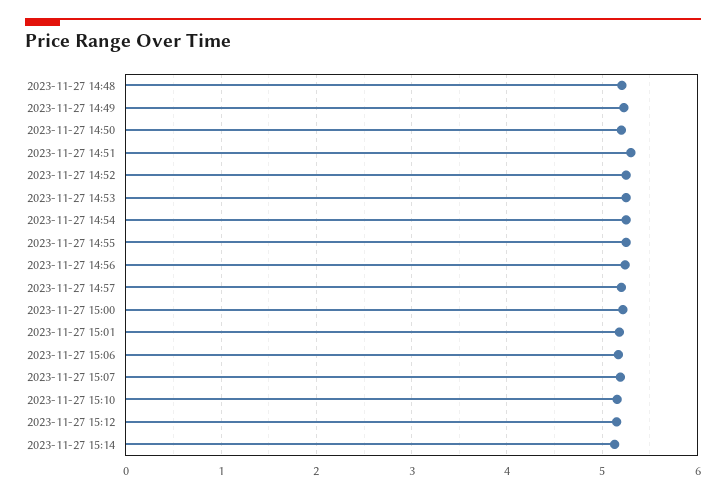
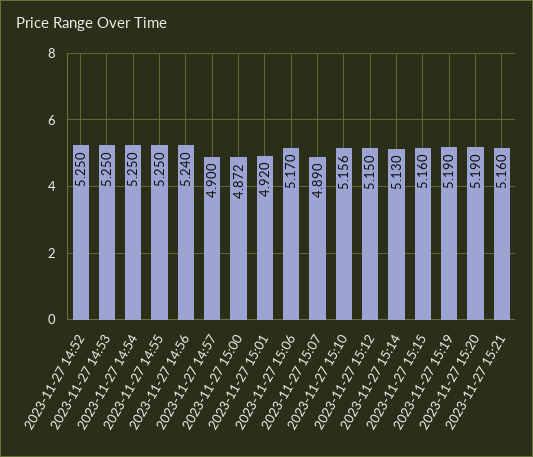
2023-11-27 14:48: 5.2 -> none
2023-11-27 14:49: 5.2 -> none
2023-11-27 14:50: 5.2 -> none
2023-11-27 14:51: 5.3 -> none
2023-11-27 14:57: 5.2 -> 4.9
2023-11-27 15:00: 5.2 -> 4.872
2023-11-27 15:01: 5.2 -> 4.92
2023-11-27 15:07: 5.2 -> 4.89
2023-11-27 15:15: none -> 5.16
2023-11-27 15:19: none -> 5.19
2023-11-27 15:20: none -> 5.19
2023-11-27 15:21: none -> 5.16

